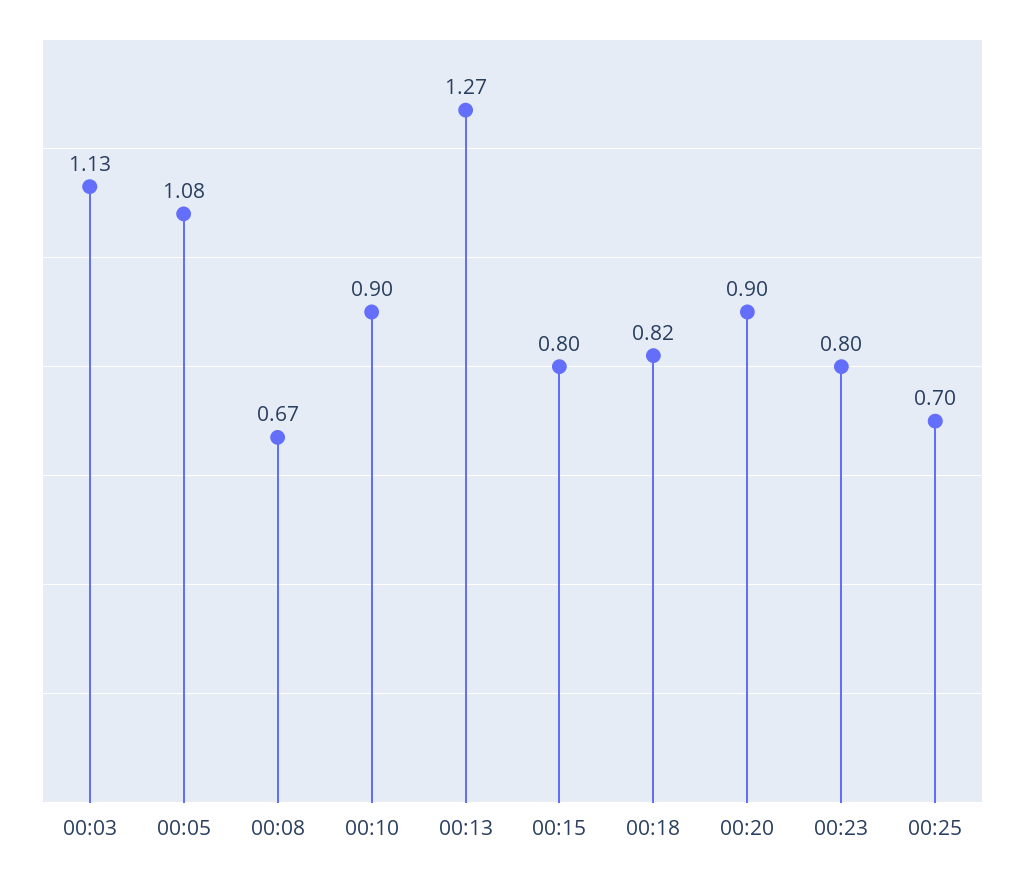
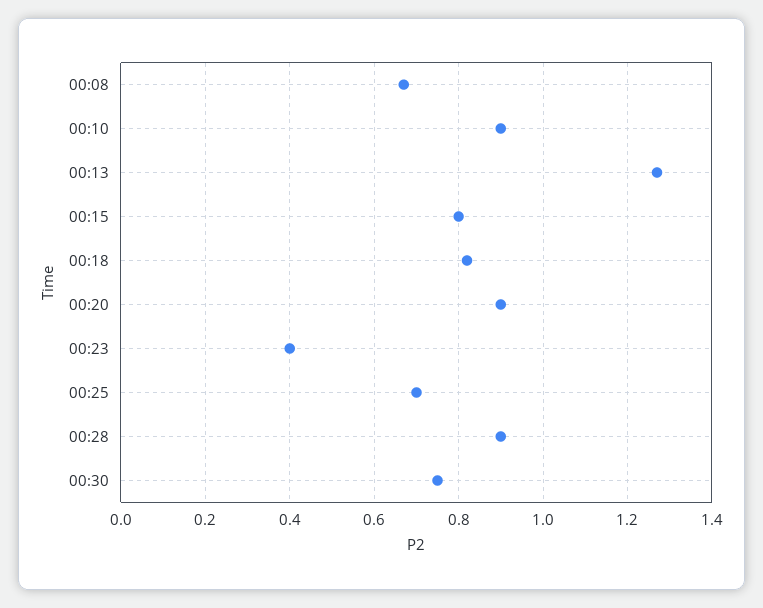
00:03: 1.13 -> none
00:05: 1.08 -> none
00:23: 0.8 -> 0.4
00:28: none -> 0.9
00:30: none -> 0.75

